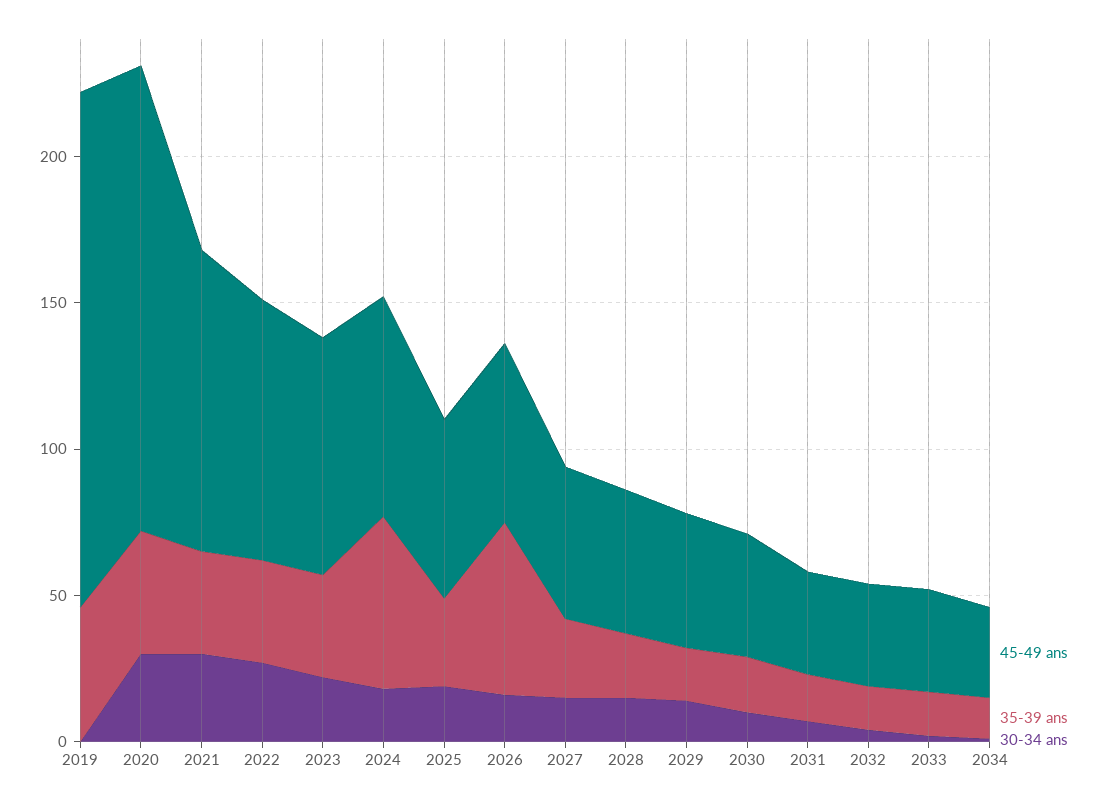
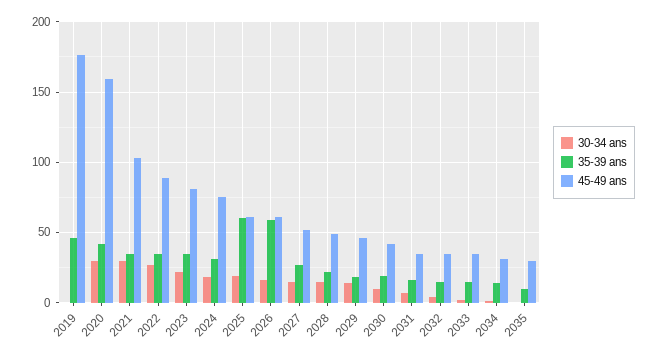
35-39 ans, 2024: 60 -> 30
35-39 ans, 2025: 30 -> 60
30-34 ans, 2035: none -> 0
35-39 ans, 2035: none -> 10
45-49 ans, 2035: none -> 30

